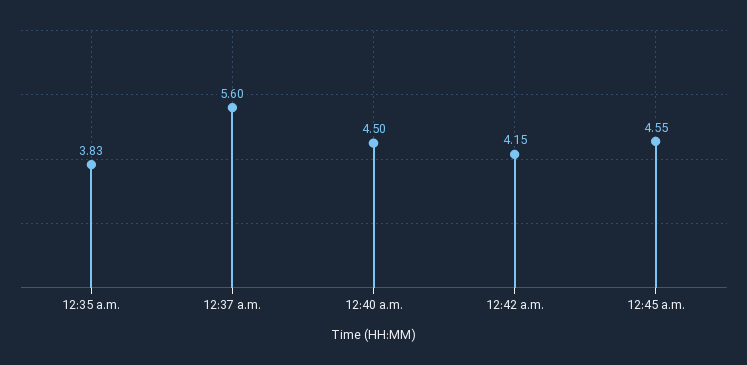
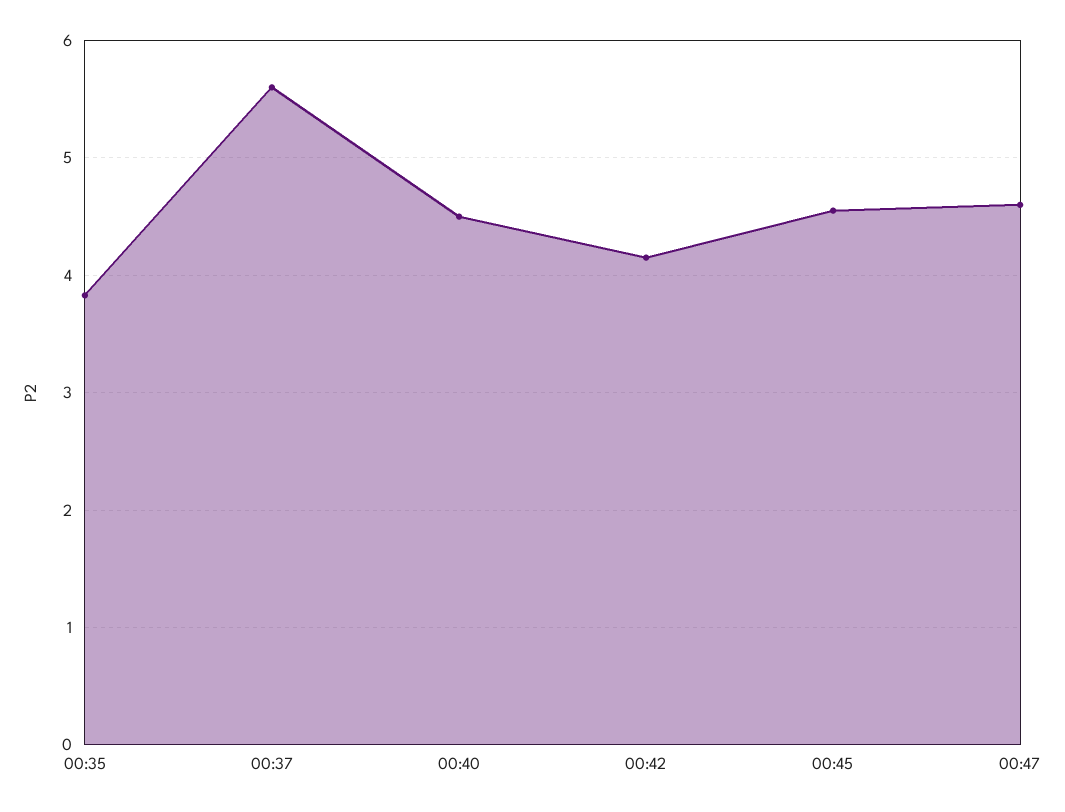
00:47: none -> 4.6

